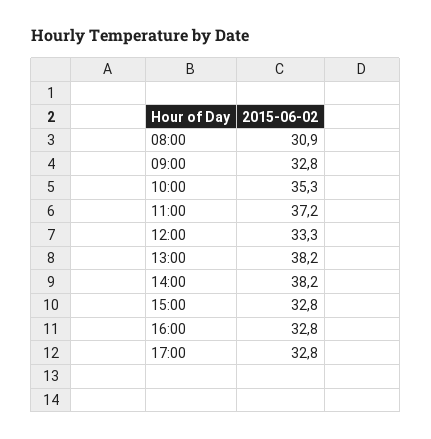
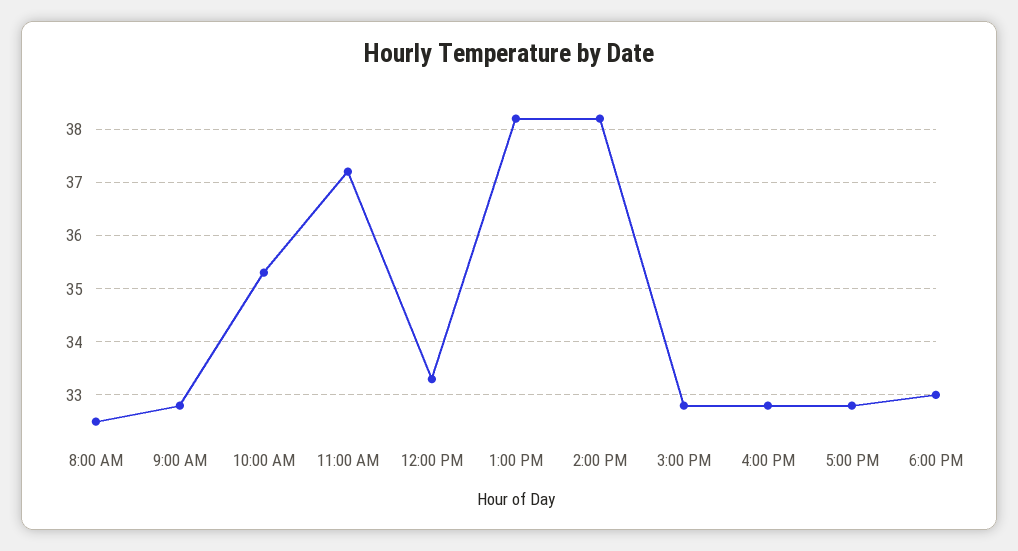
08:00: 30.9 -> 32.5
6:00 PM: none -> 33

